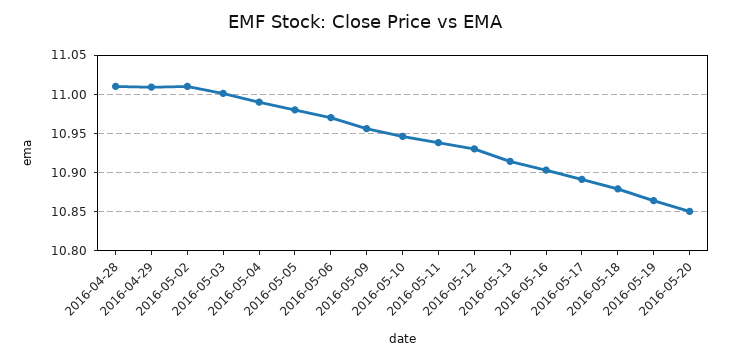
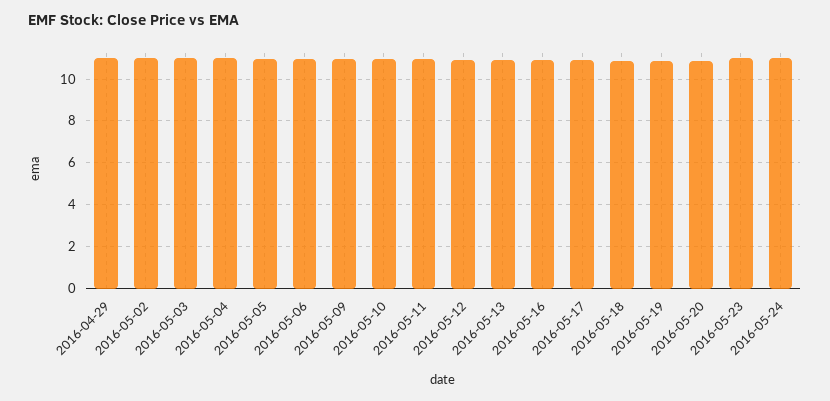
2016-04-28: 11.01 -> none
2016-05-23: none -> 11
2016-05-24: none -> 11

